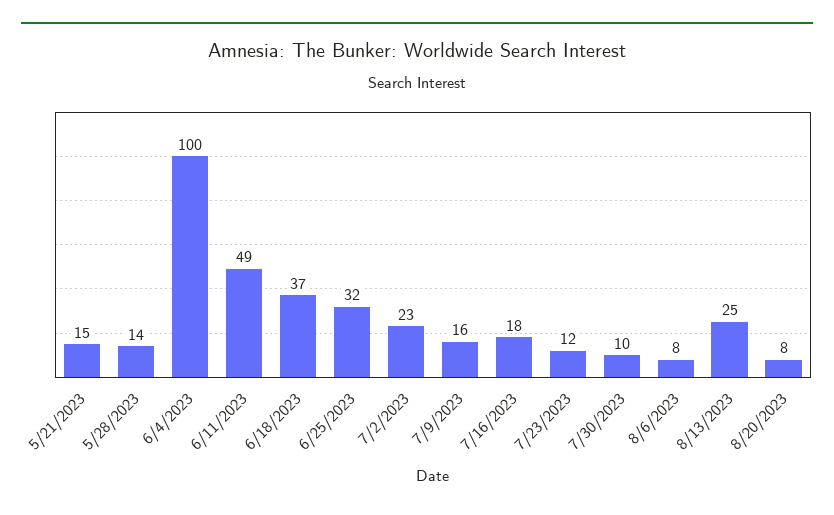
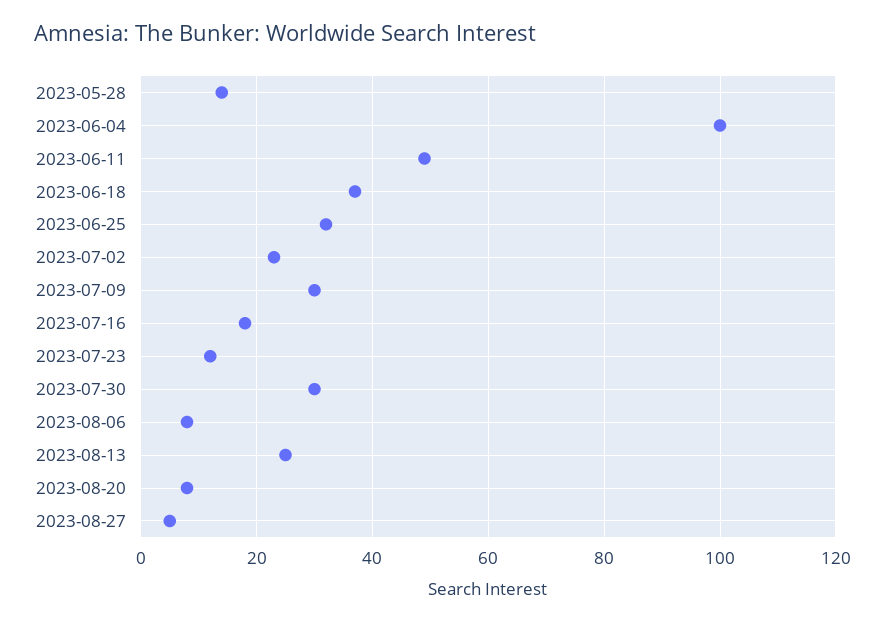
5/21/2023: 15 -> none
7/9/2023: 16 -> 30
7/30/2023: 10 -> 30
2023-08-27: none -> 5

